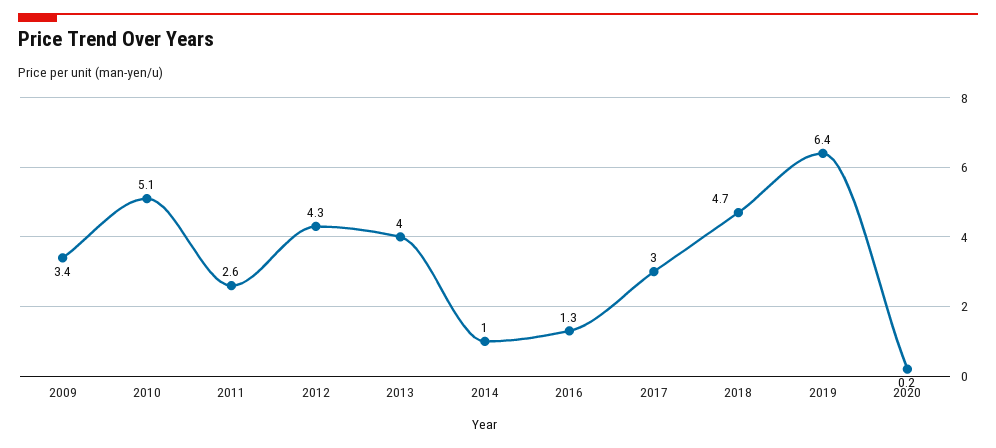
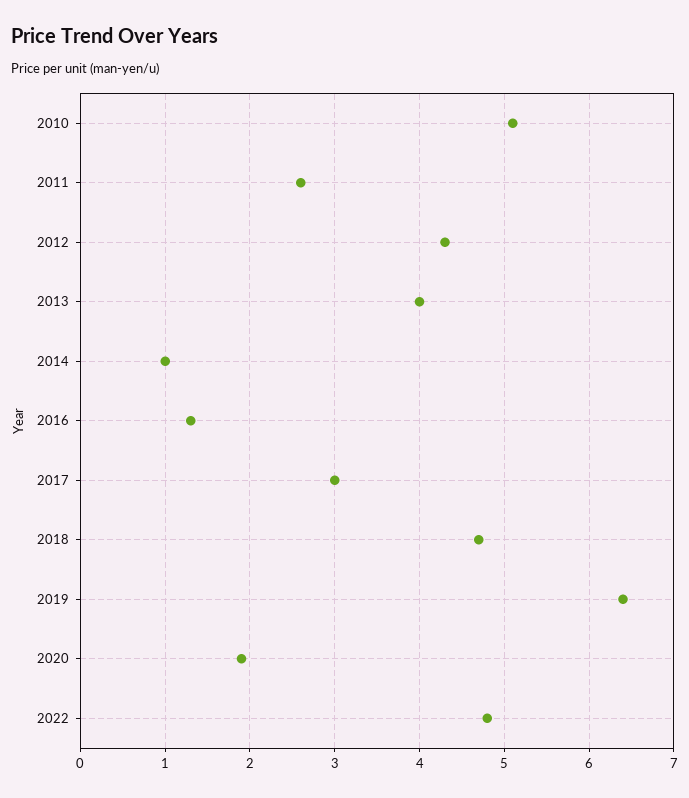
2009: 3.4 -> none
2020: 0.2 -> 1.9
2022: none -> 4.8

